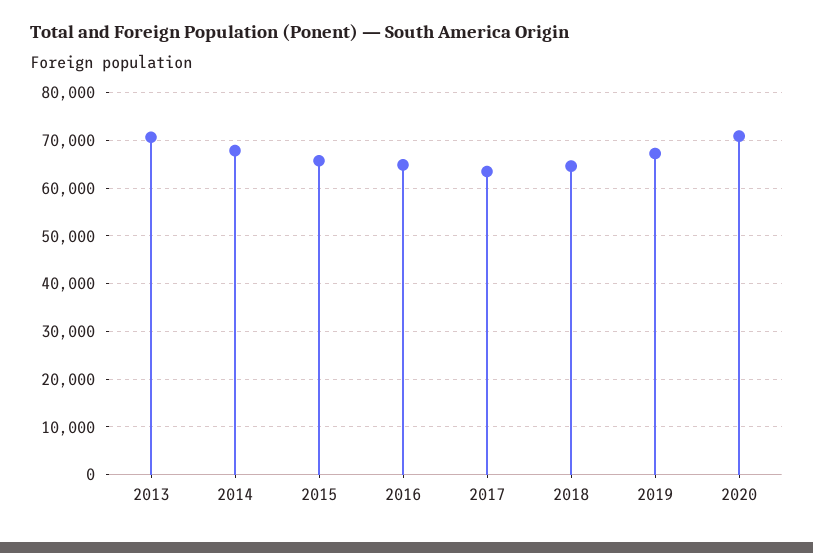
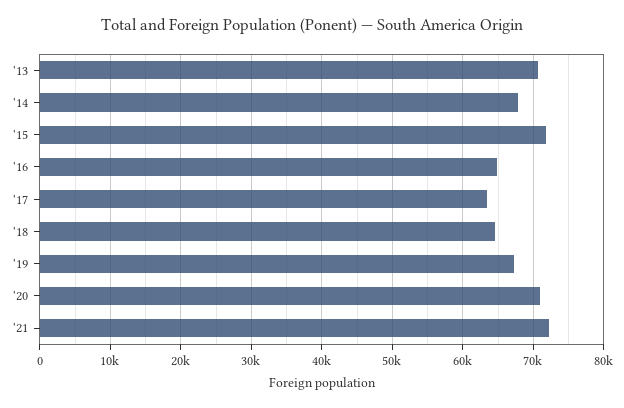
2015: 66000 -> 72000
'21: none -> 72000

